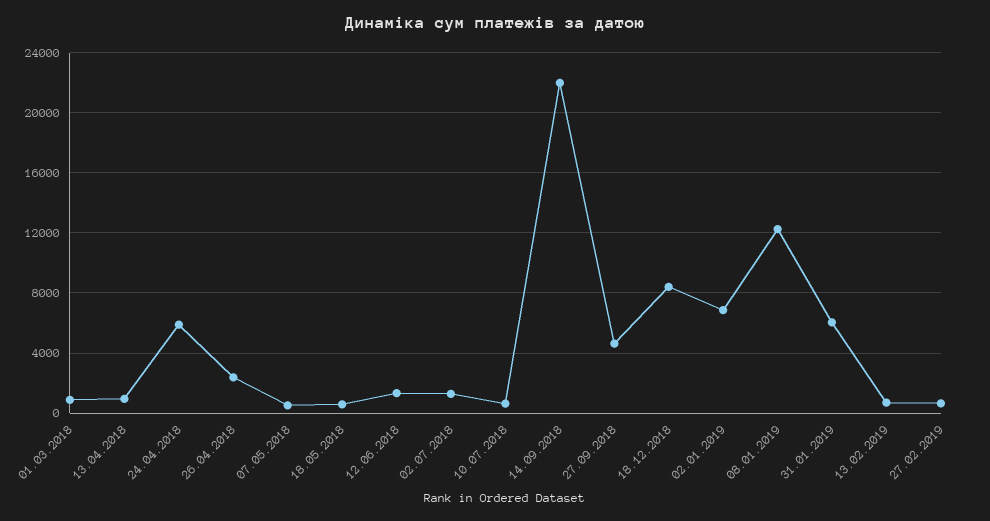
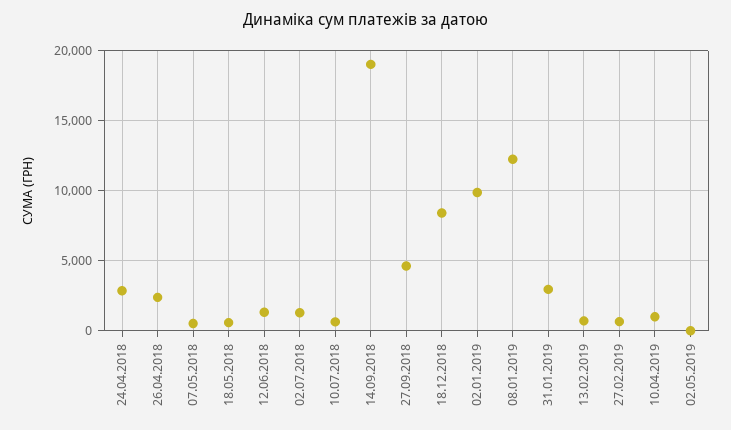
01.03.2018: 1000 -> none
13.04.2018: 1000 -> none
24.04.2018: 6000 -> 3000
14.09.2018: 22000 -> 19000
02.01.2019: 7000 -> 10000
31.01.2019: 6000 -> 3000
10.04.2019: none -> 1000
02.05.2019: none -> 0

